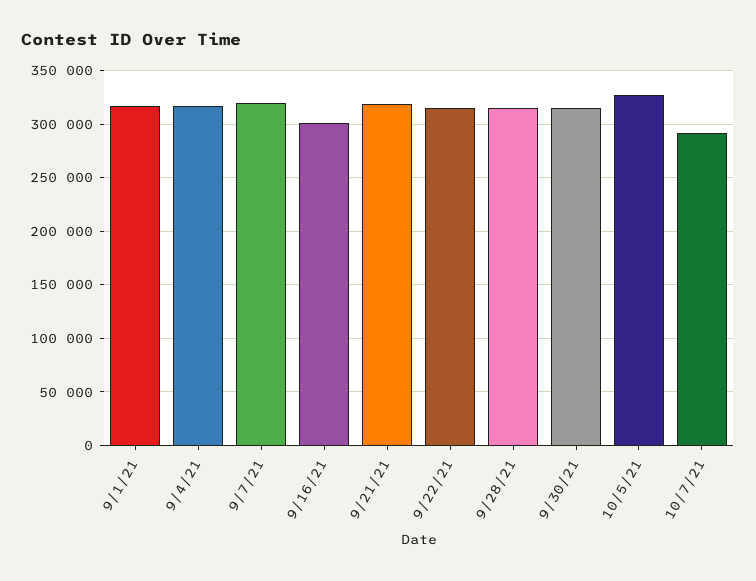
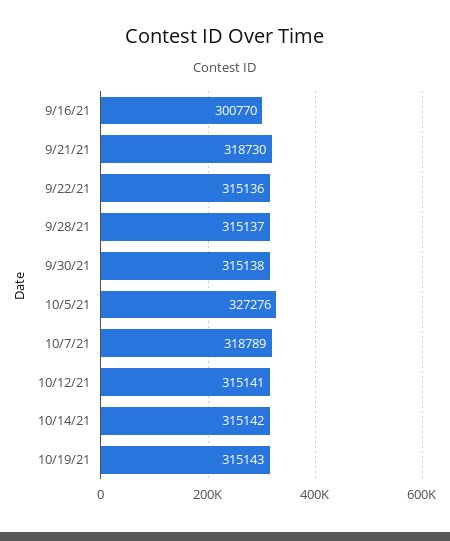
9/1/21: 320000 -> none
9/4/21: 320000 -> none
9/7/21: 320000 -> none
10/7/21: 290000 -> 318789
10/12/21: none -> 315141
10/14/21: none -> 315142
10/19/21: none -> 315143

